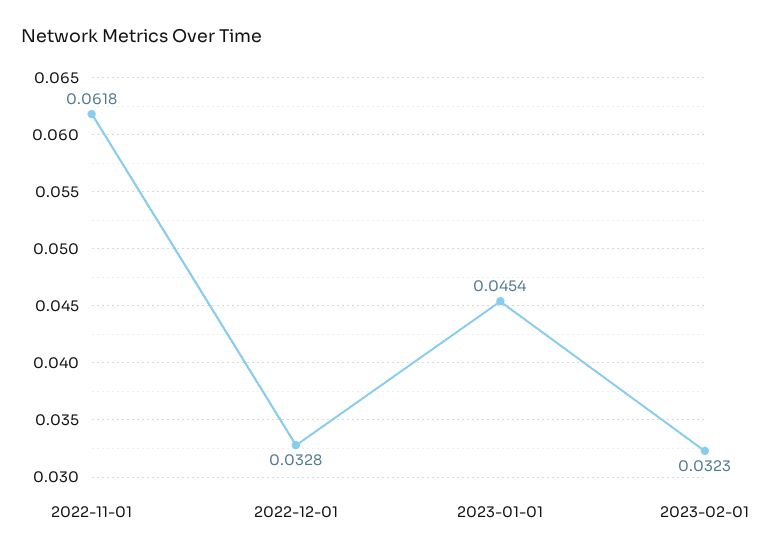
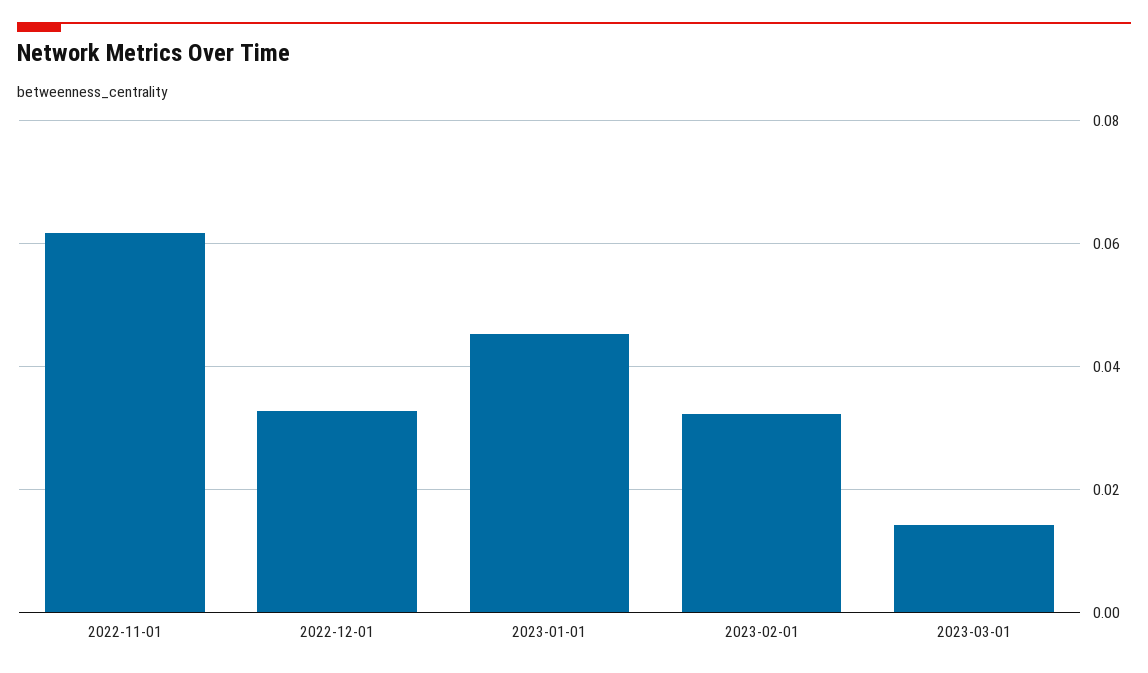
2023-03-01: none -> 0.014

